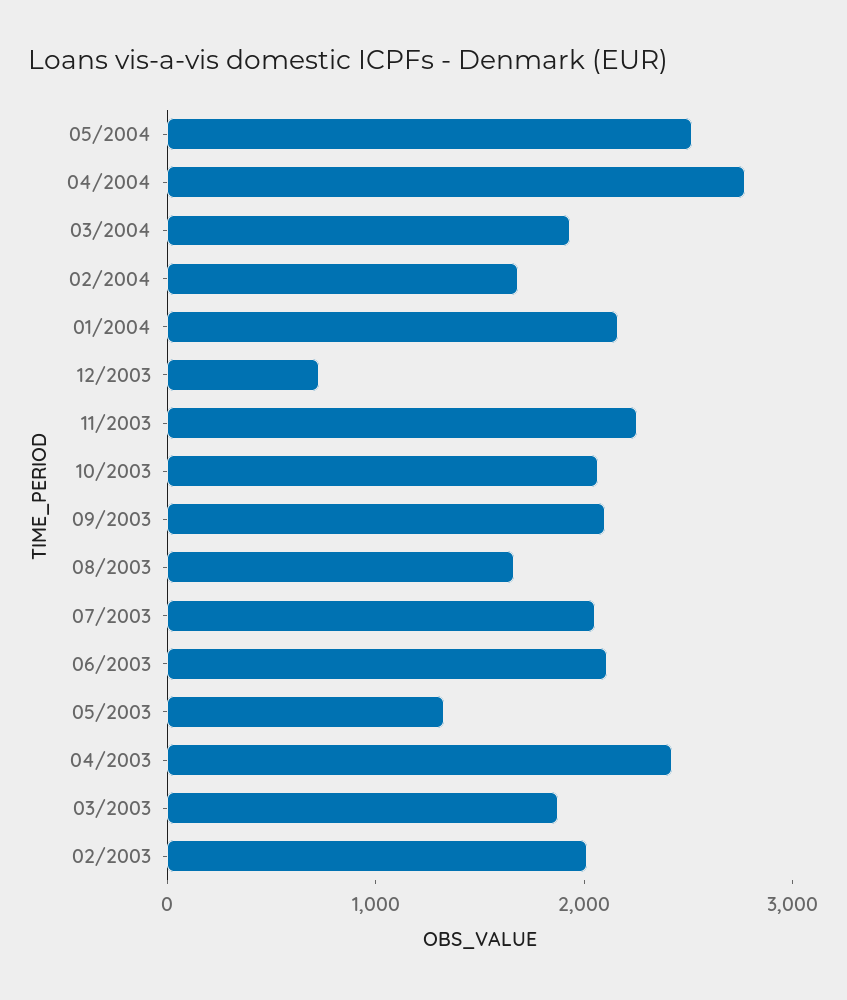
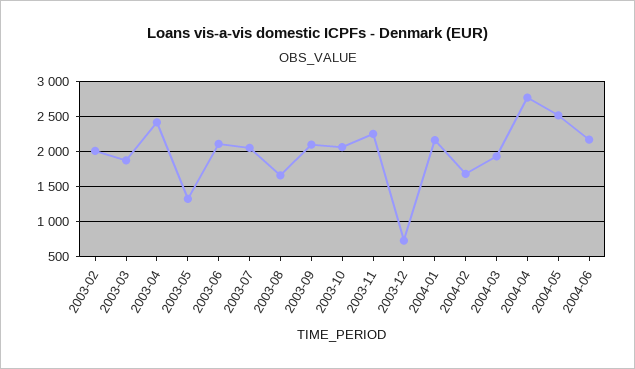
2004-06: none -> 2200

